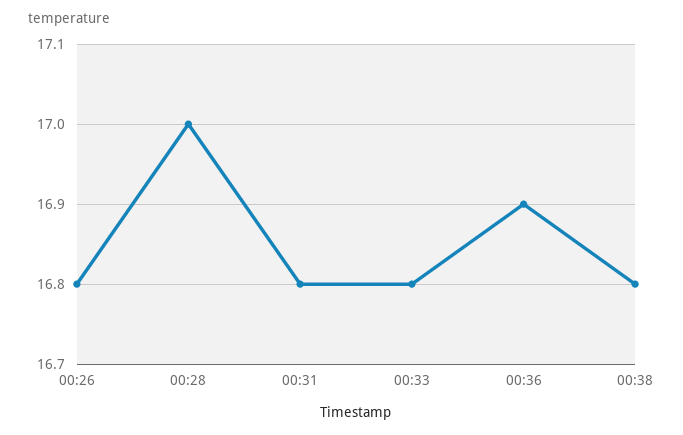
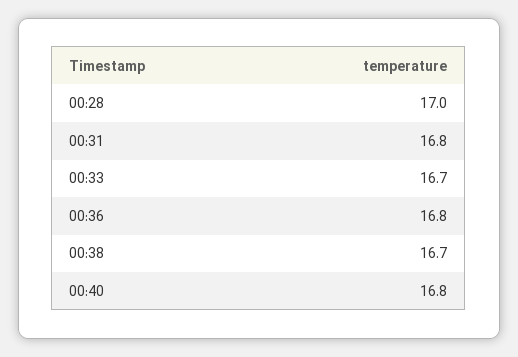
00:26: 16.8 -> none
00:33: 16.8 -> 16.7
00:36: 16.9 -> 16.8
00:38: 16.8 -> 16.7
00:40: none -> 16.8

